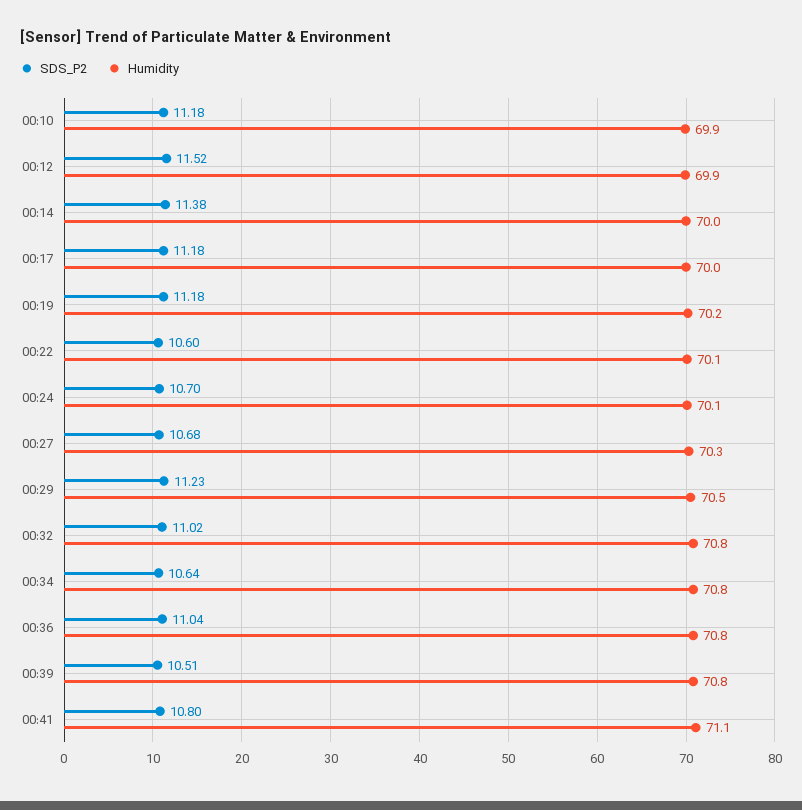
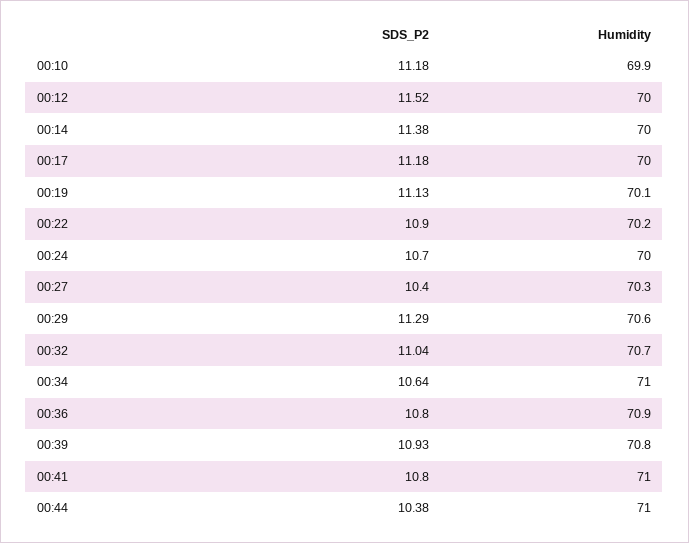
Humidity, 00:12: 69.9 -> 70
SDS_P2, 00:19: 11.18 -> 11.13
Humidity, 00:19: 70.2 -> 70.1
SDS_P2, 00:22: 10.6 -> 10.9
Humidity, 00:22: 70.1 -> 70.2
Humidity, 00:24: 70.1 -> 70
SDS_P2, 00:27: 10.68 -> 10.4
SDS_P2, 00:29: 11.23 -> 11.29
Humidity, 00:29: 70.5 -> 70.6
SDS_P2, 00:32: 11.02 -> 11.04
Humidity, 00:32: 70.8 -> 70.7
Humidity, 00:34: 70.8 -> 71
SDS_P2, 00:36: 11.04 -> 10.8
Humidity, 00:36: 70.8 -> 70.9
SDS_P2, 00:39: 10.51 -> 10.93
Humidity, 00:41: 71.1 -> 71
SDS_P2, 00:44: none -> 10.38
Humidity, 00:44: none -> 71

